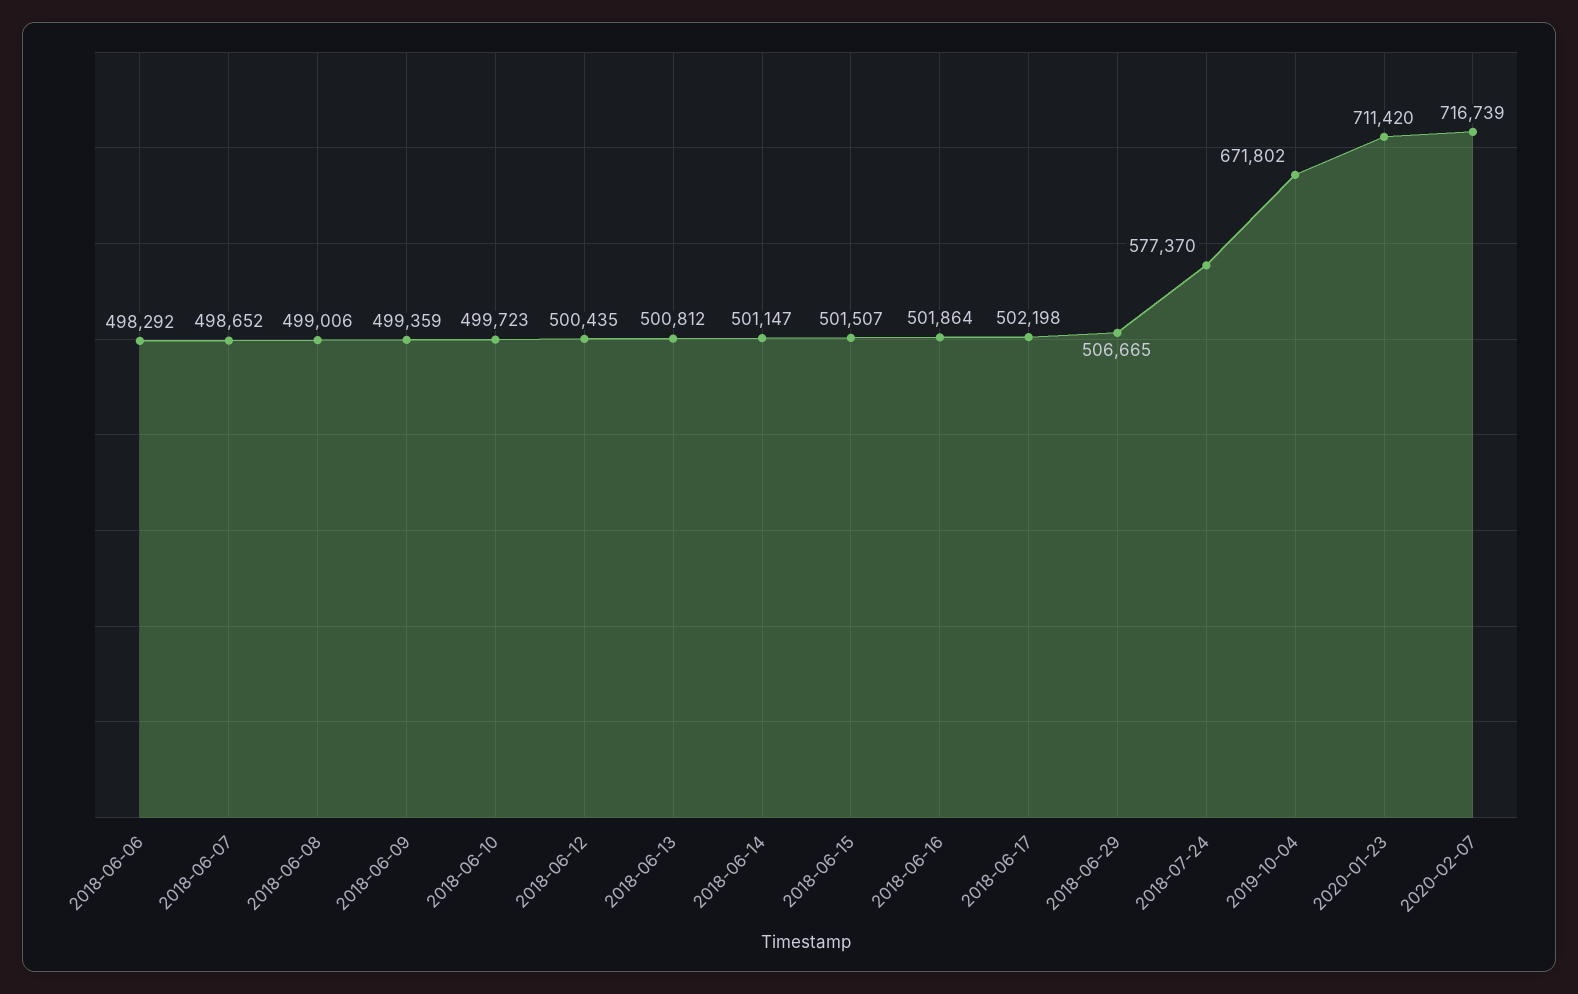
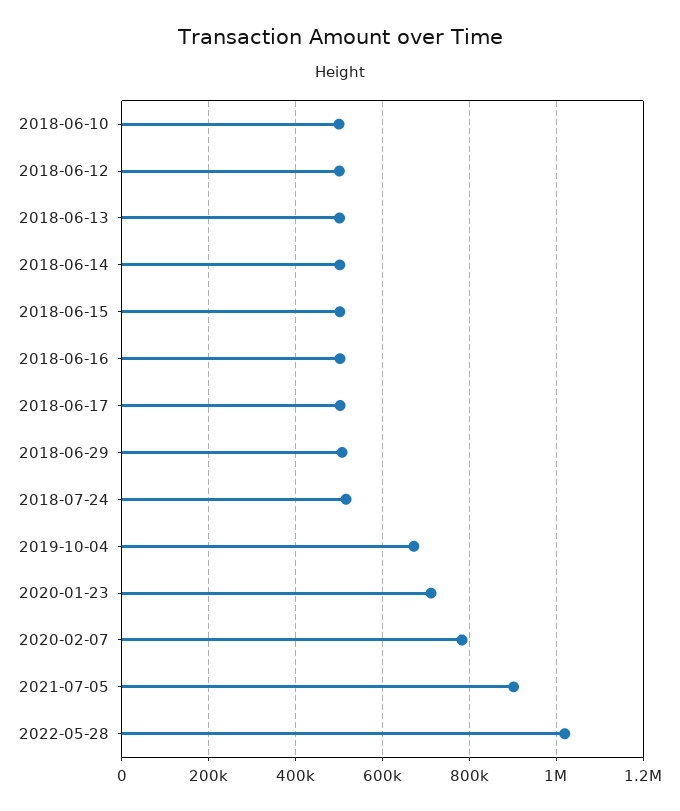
2018-06-06: 498292 -> none
2018-06-07: 498652 -> none
2018-06-08: 499006 -> none
2018-06-09: 499359 -> none
2018-07-24: 577370 -> 520000
2020-02-07: 716739 -> 780000
2021-07-05: none -> 900000
2022-05-28: none -> 1020000

